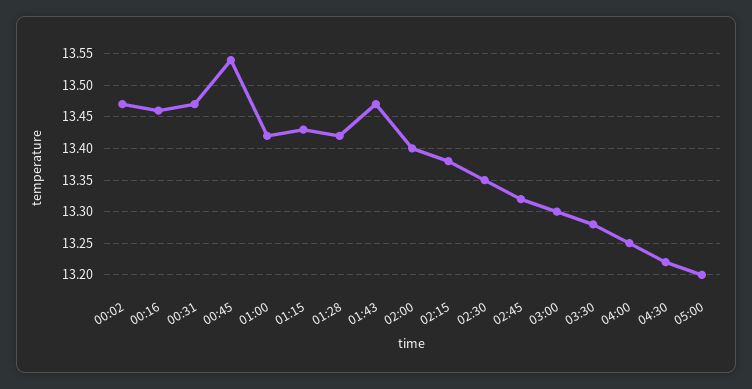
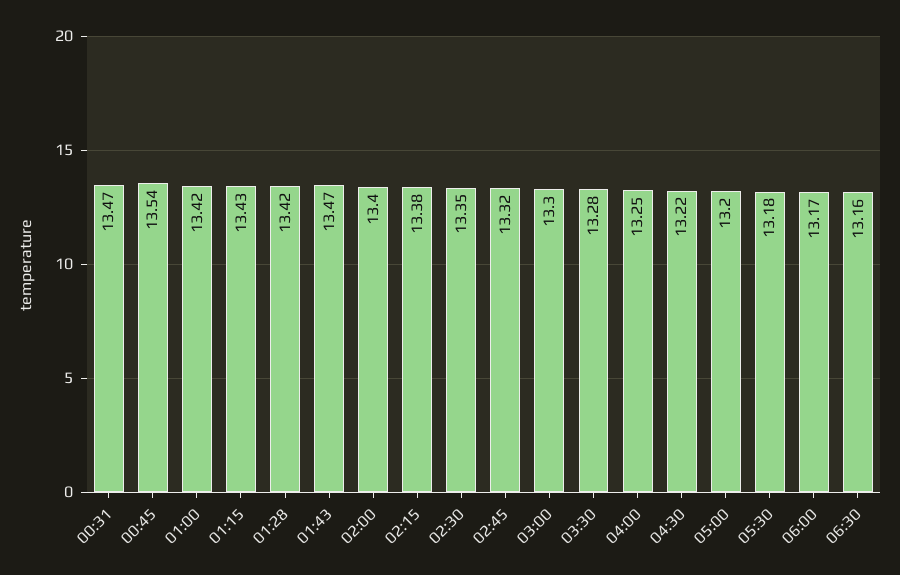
00:02: 13.47 -> none
00:16: 13.46 -> none
05:30: none -> 13.18
06:00: none -> 13.17
06:30: none -> 13.16

